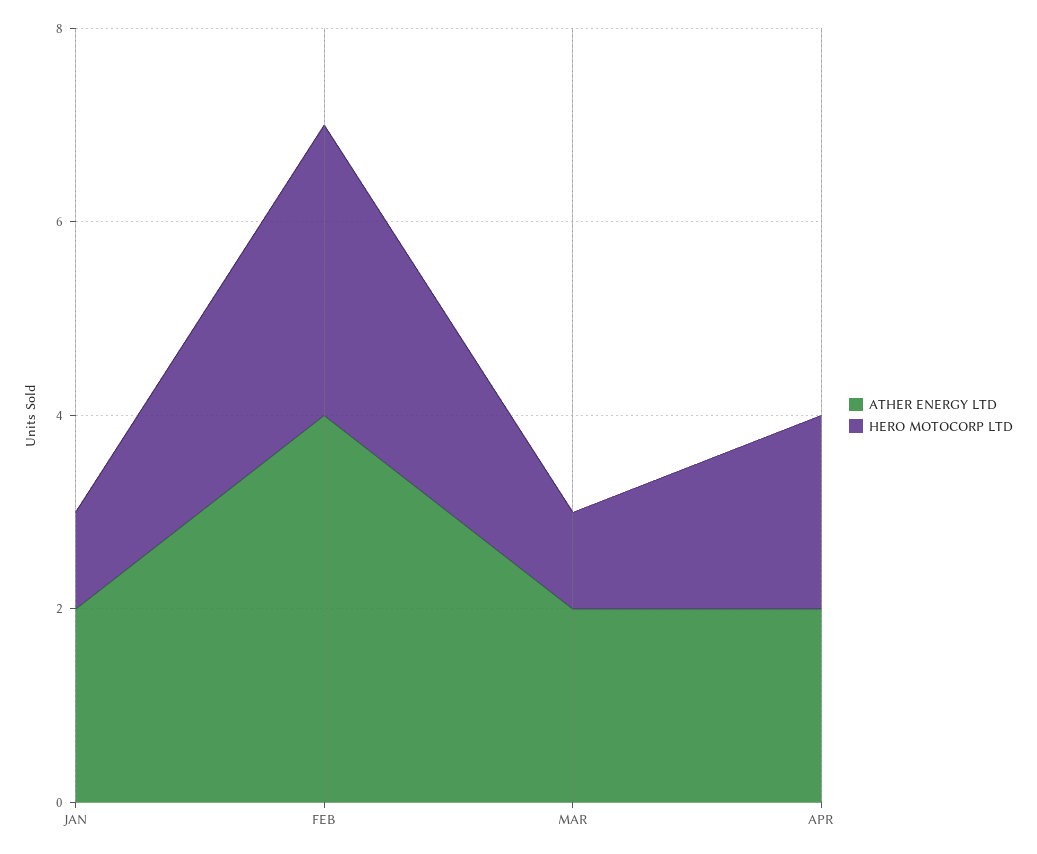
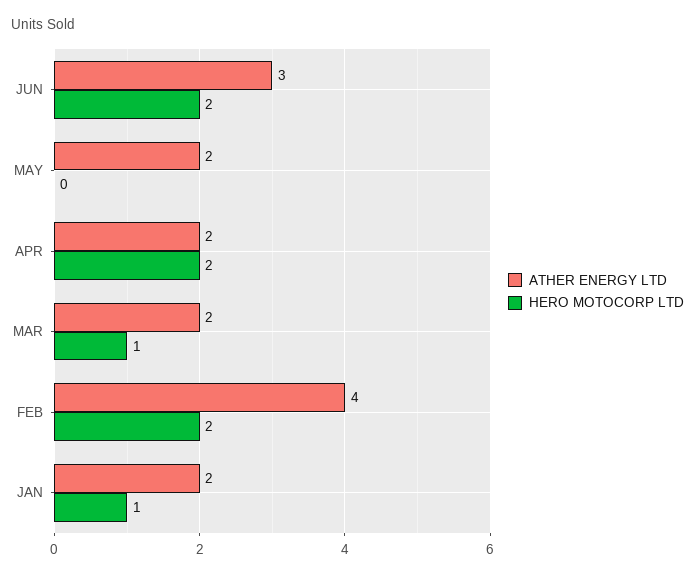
HERO MOTOCORP LTD, FEB: 3 -> 2
ATHER ENERGY LTD, JUN: none -> 3
HERO MOTOCORP LTD, JUN: none -> 2
ATHER ENERGY LTD, MAY: none -> 2
HERO MOTOCORP LTD, MAY: none -> 0

